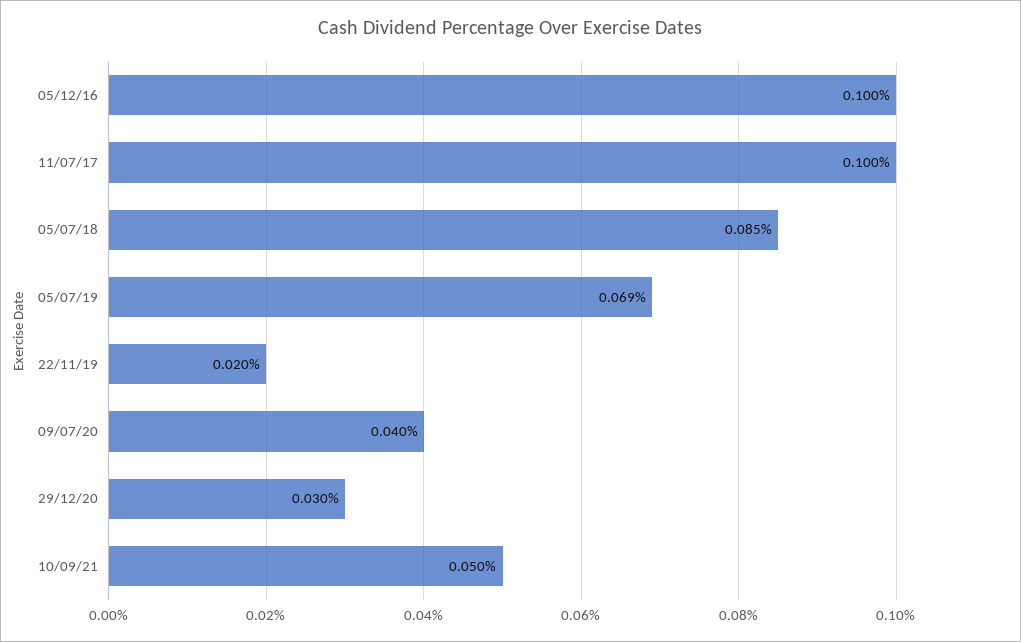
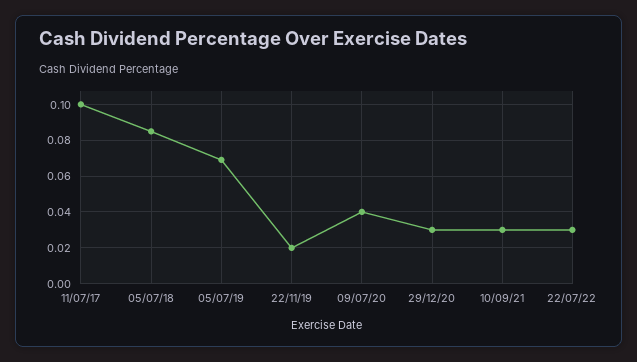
05/12/16: 0.1 -> none
10/09/21: 0.05 -> 0.03
22/07/22: none -> 0.03

